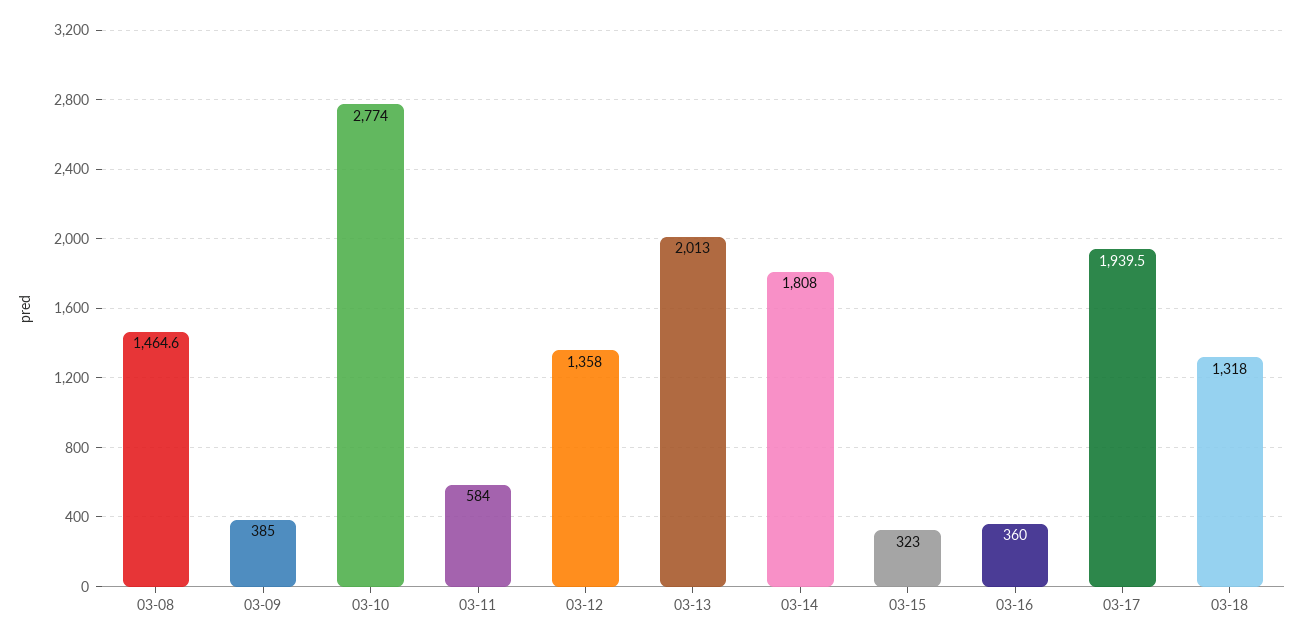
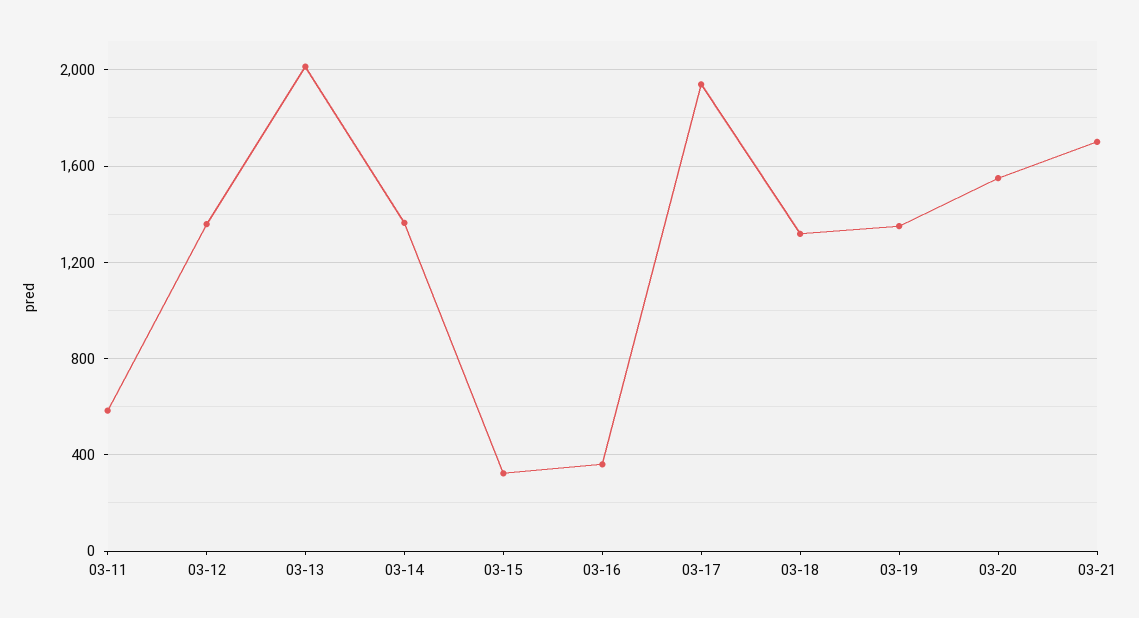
03-08: 1464.6 -> none
03-09: 385 -> none
03-10: 2774 -> none
03-14: 1808 -> 1350
03-19: none -> 1350
03-20: none -> 1550
03-21: none -> 1700

